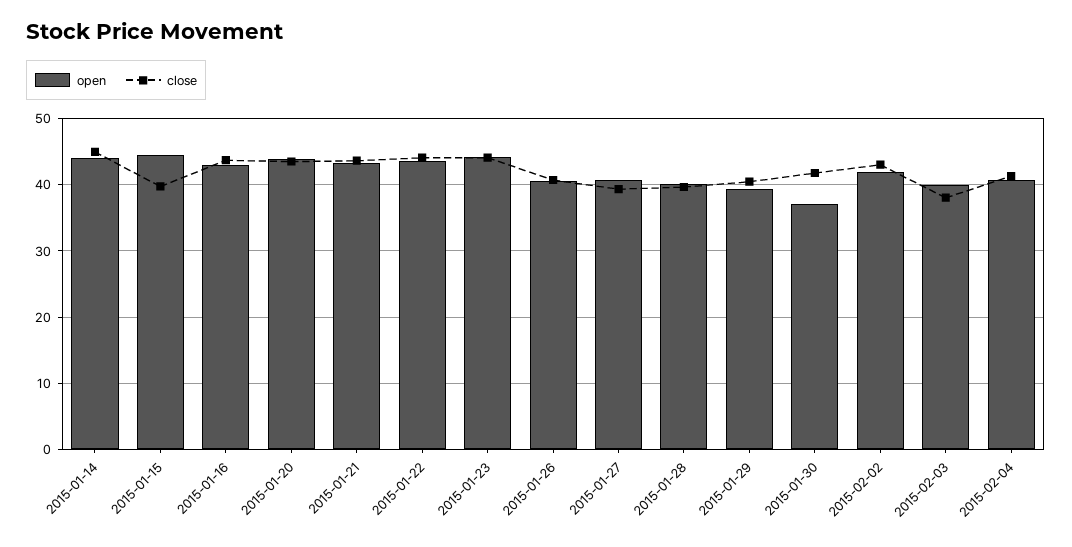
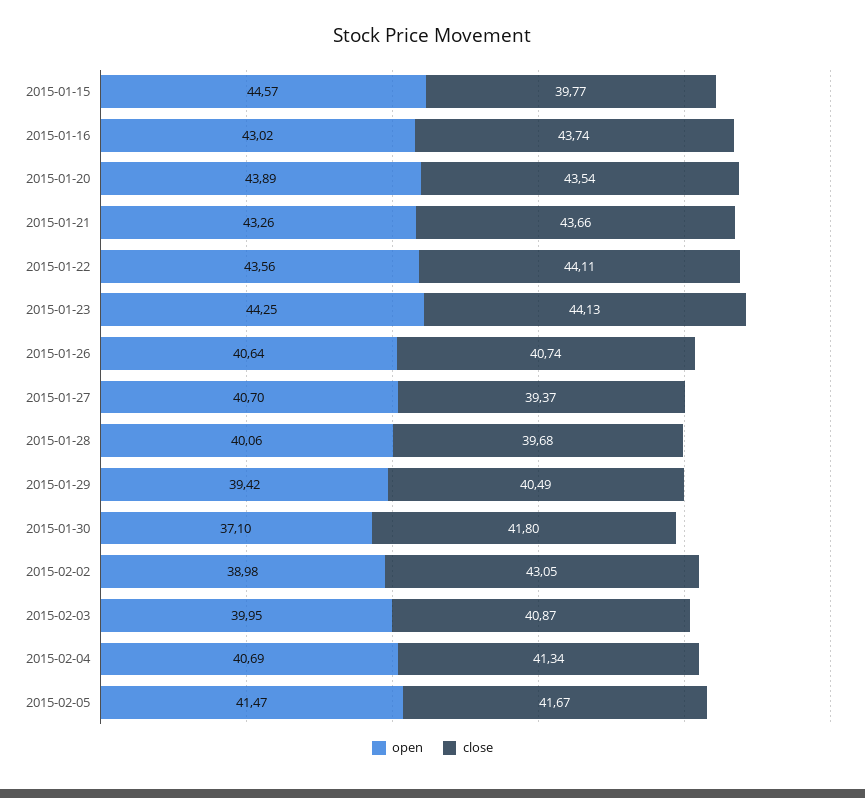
open, 2015-01-14: 44 -> none
close, 2015-01-14: 45 -> none
open, 2015-02-02: 42 -> 38.98
close, 2015-02-03: 38 -> 40.87
open, 2015-02-05: none -> 41.47
close, 2015-02-05: none -> 41.67

